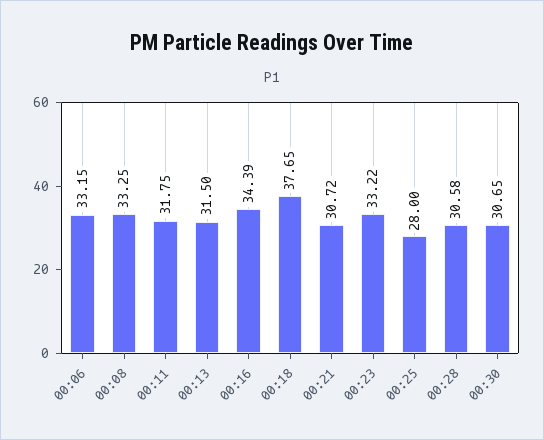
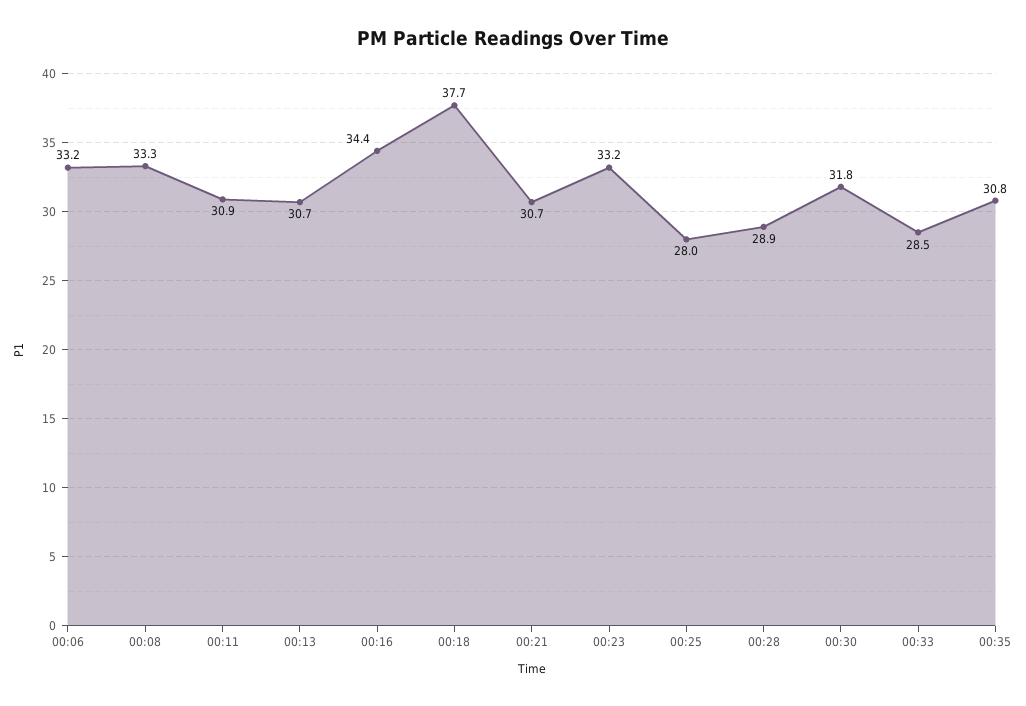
00:11: 31.75 -> 30.9
00:13: 31.5 -> 30.7
00:28: 30.58 -> 28.9
00:30: 30.65 -> 31.8
00:33: none -> 28.5
00:35: none -> 30.8

